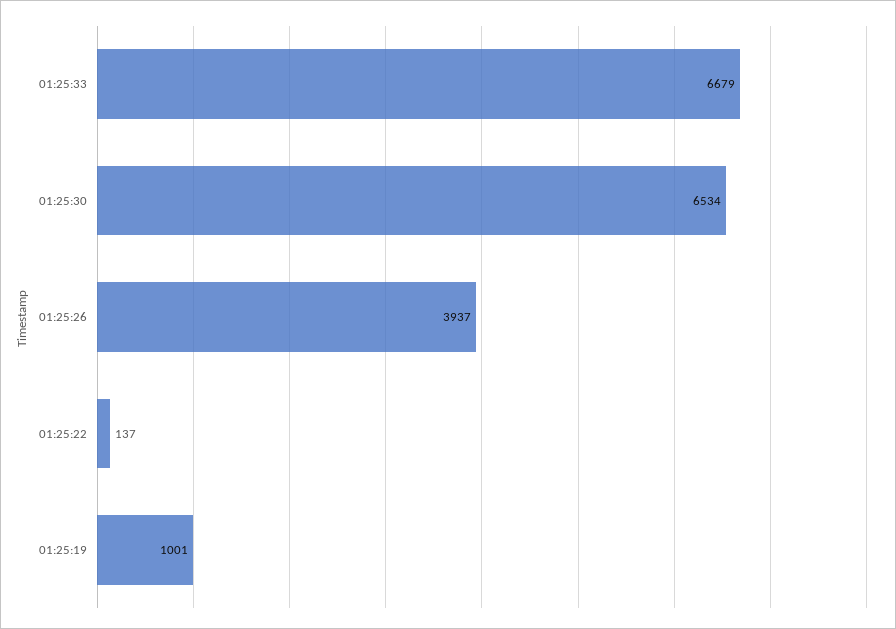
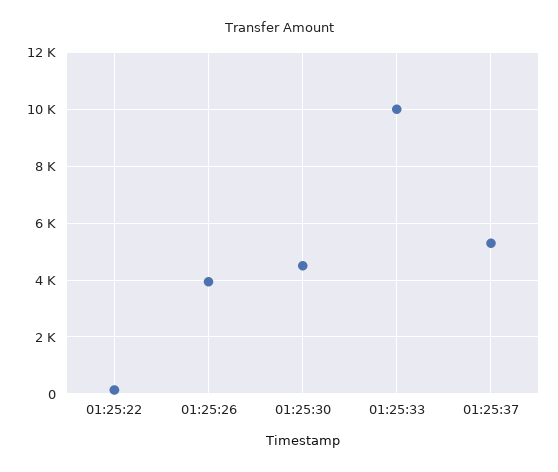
01:25:33: 6679 -> 10000
01:25:30: 6534 -> 4500
01:25:19: 1001 -> none
01:25:37: none -> 5250

